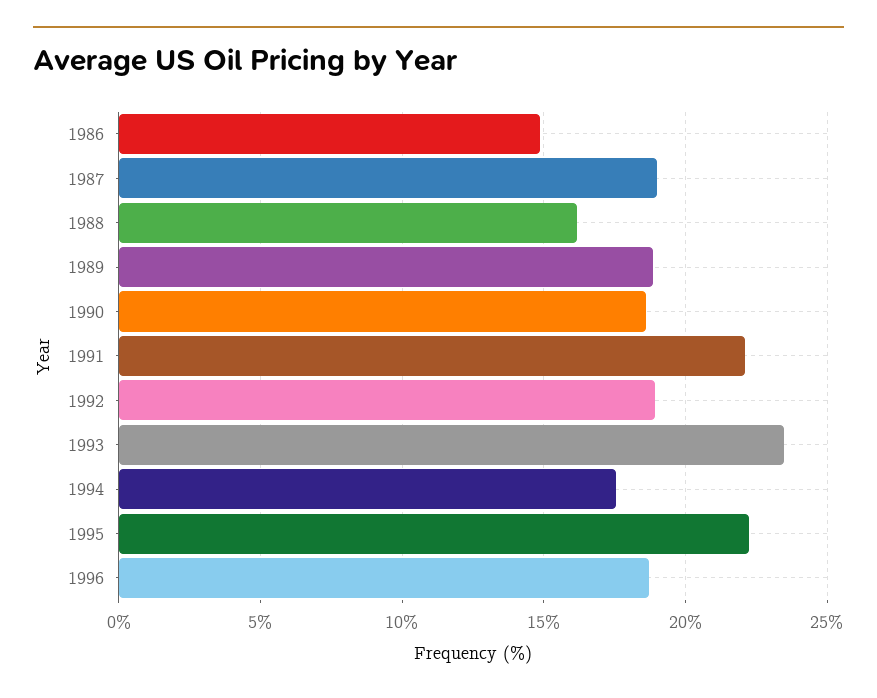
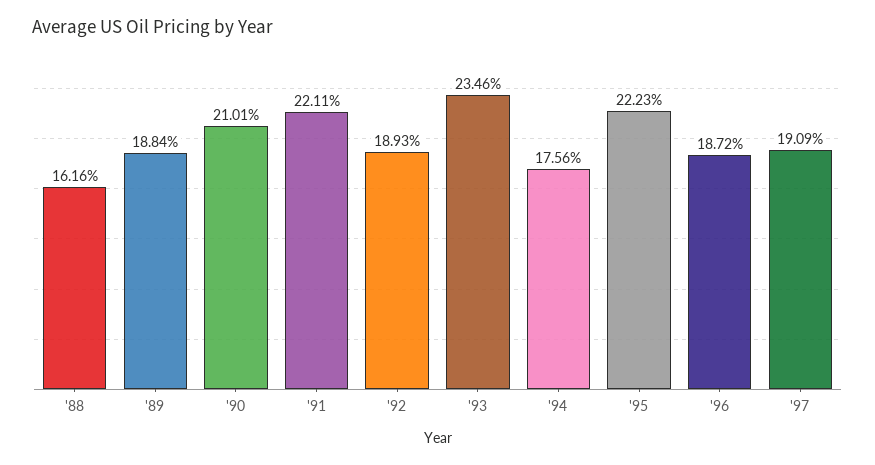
1986: 15 -> none
1987: 19 -> none
1990: 18.5 -> 21.01
'97: none -> 19.09

